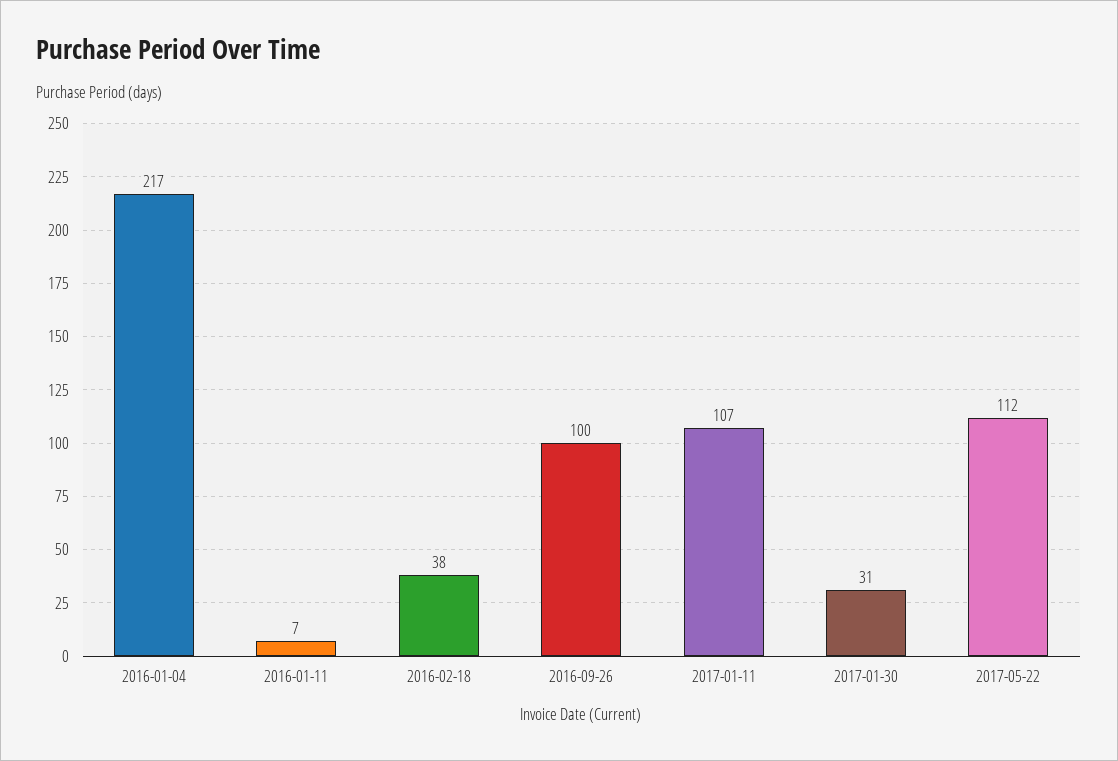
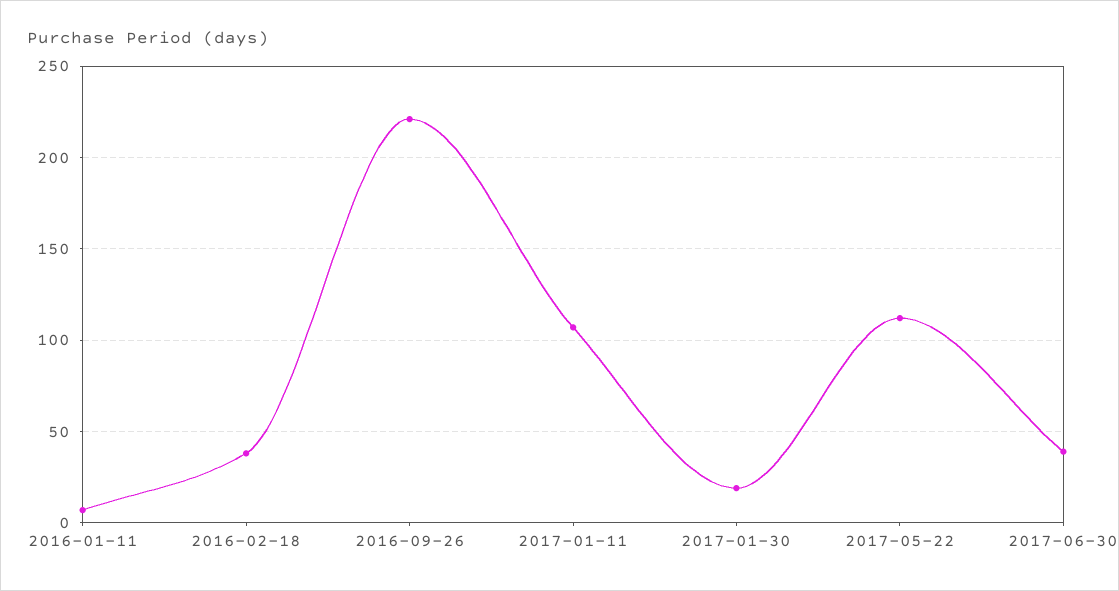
2016-01-04: 217 -> none
2016-09-26: 100 -> 220
2017-01-30: 31 -> 20
2017-06-30: none -> 40

